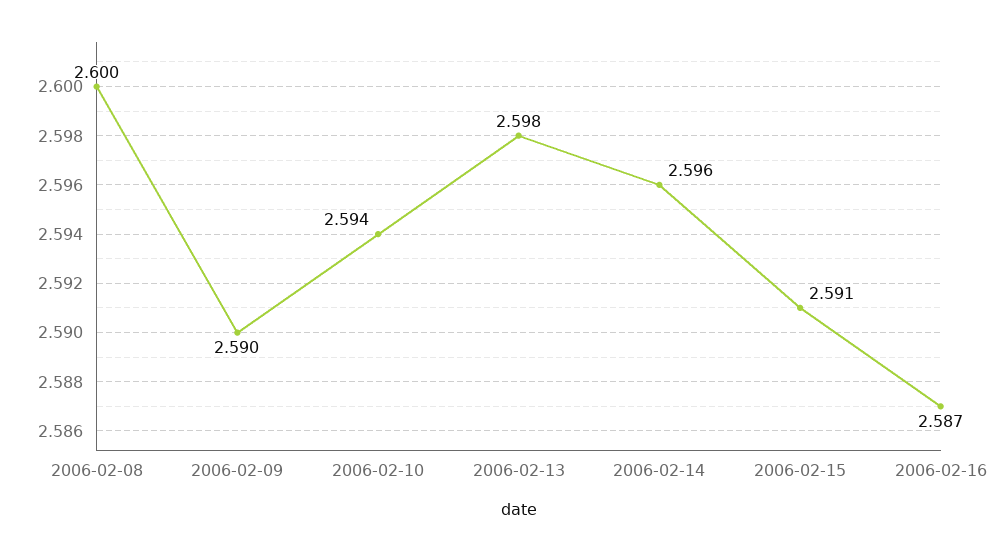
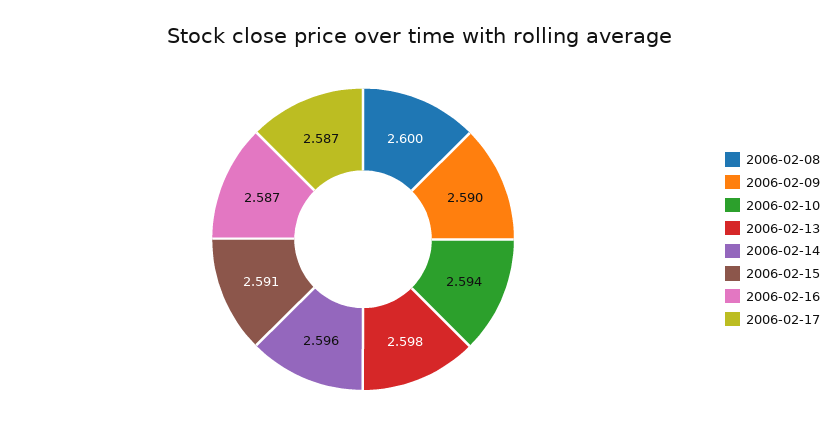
2006-02-17: none -> 2.587

